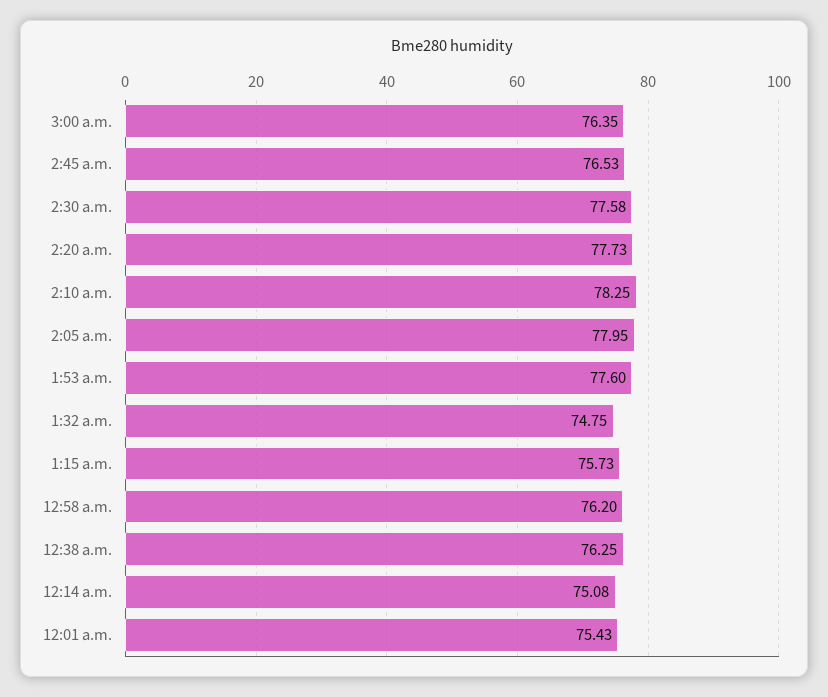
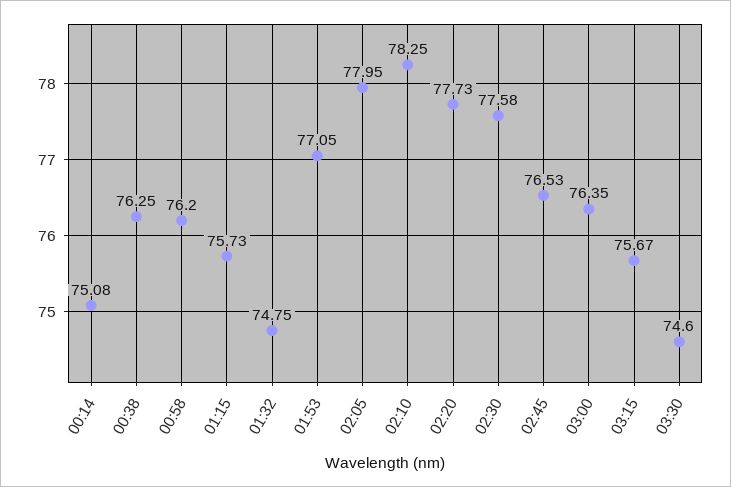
1:53 a.m.: 77.6 -> 77.05
12:01 a.m.: 75.43 -> none
03:15: none -> 75.67
03:30: none -> 74.6

